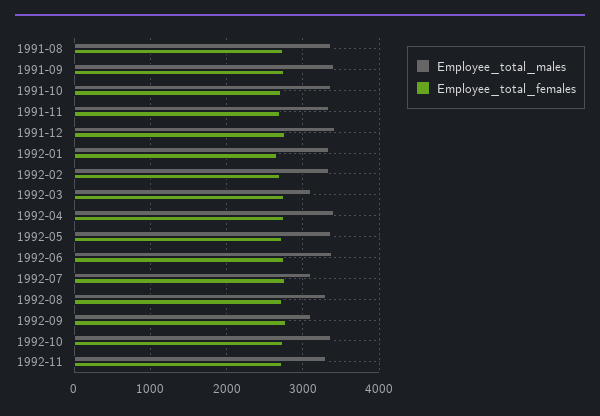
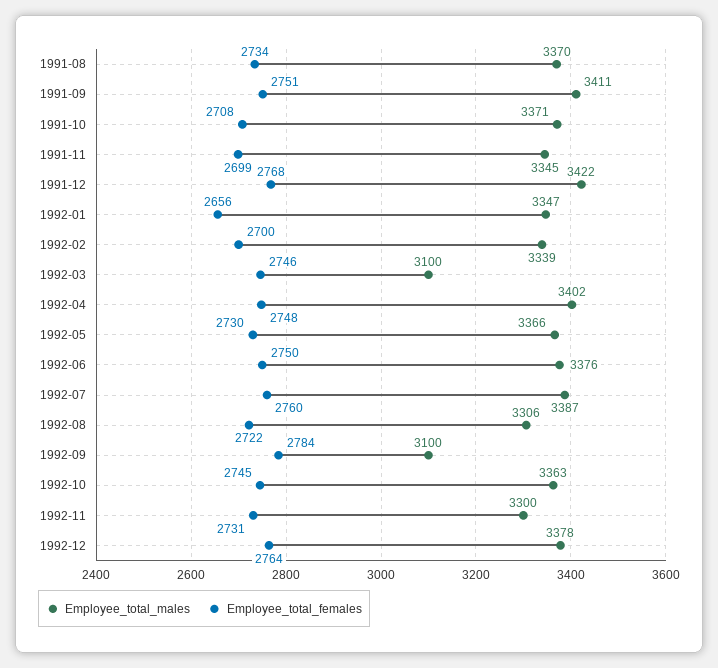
Employee_total_males, 1992-07: 3100 -> 3387
Employee_total_males, 1992-12: none -> 3378
Employee_total_females, 1992-12: none -> 2764

